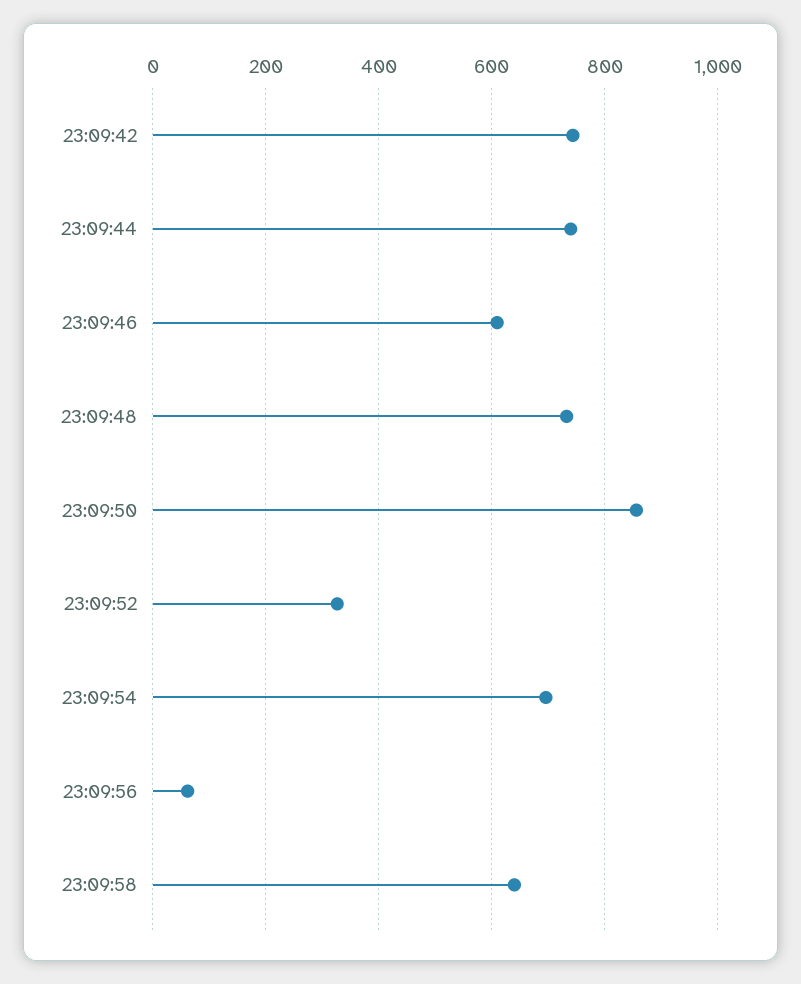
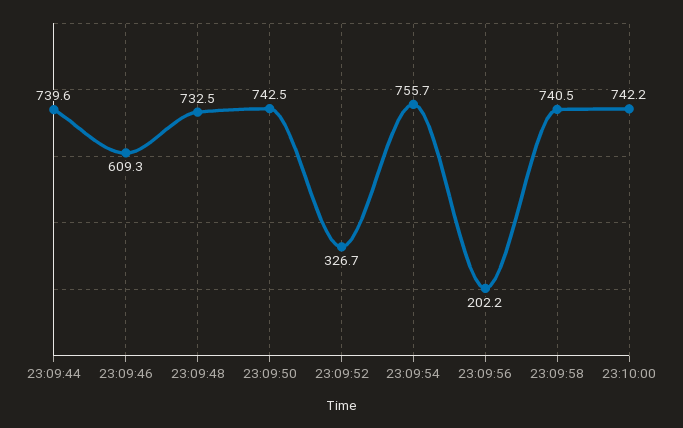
23:09:42: 740 -> none
23:09:50: 860 -> 742.5
23:09:54: 700 -> 755.7
23:09:56: 60 -> 202.2
23:09:58: 640 -> 740.5
23:10:00: none -> 742.2

